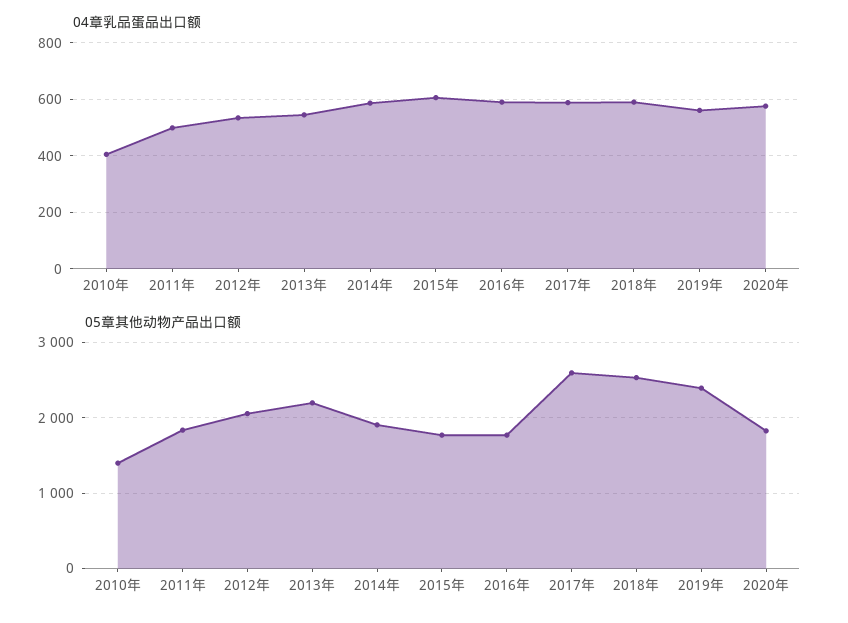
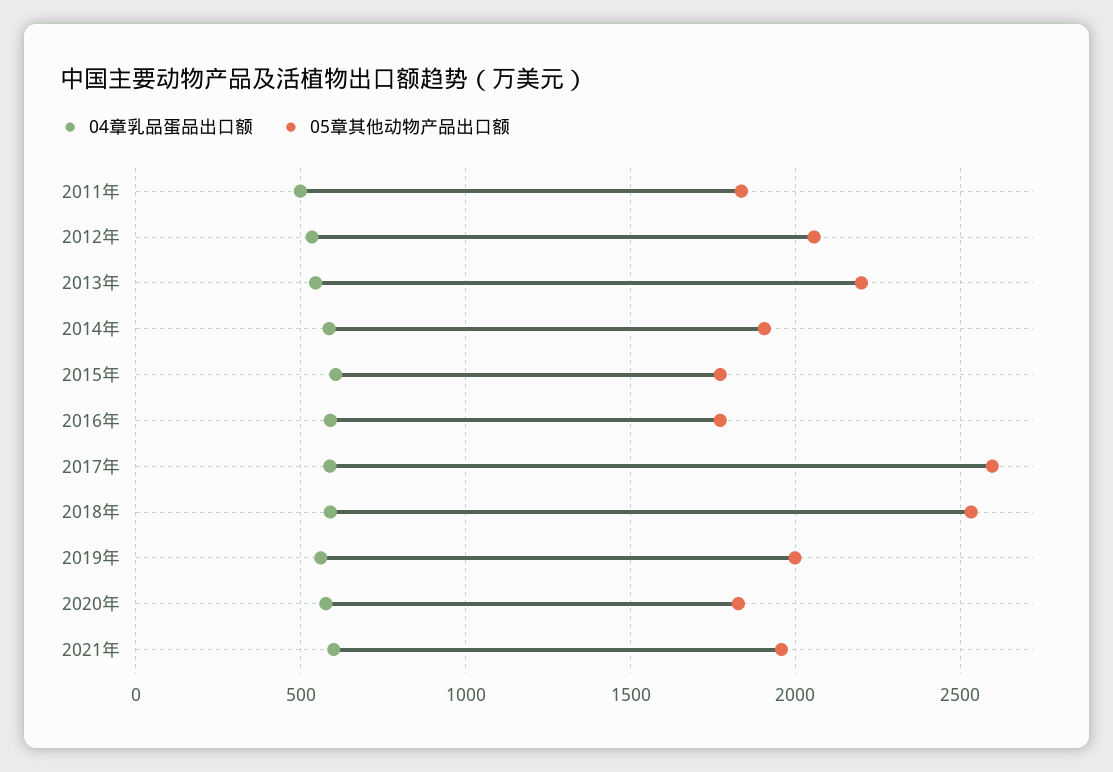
04章乳品蛋品出口额, 2010年: 400 -> none
05章其他动物产品出口额, 2010年: 1400 -> none
05章其他动物产品出口额, 2019年: 2400 -> 2000
04章乳品蛋品出口额, 2021年: none -> 600
05章其他动物产品出口额, 2021年: none -> 1950

